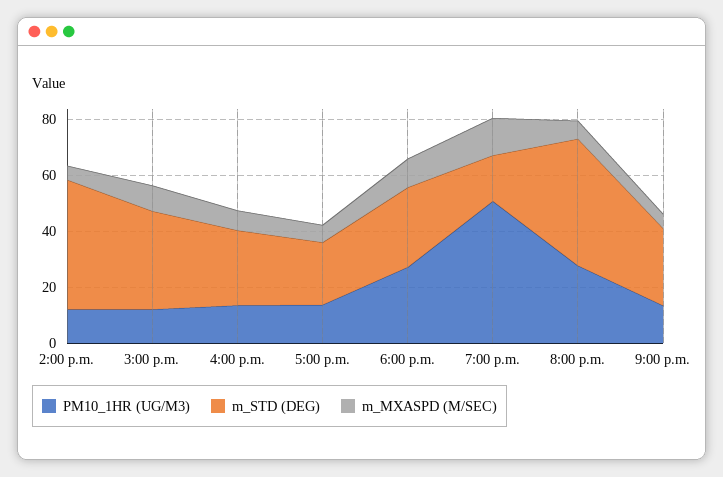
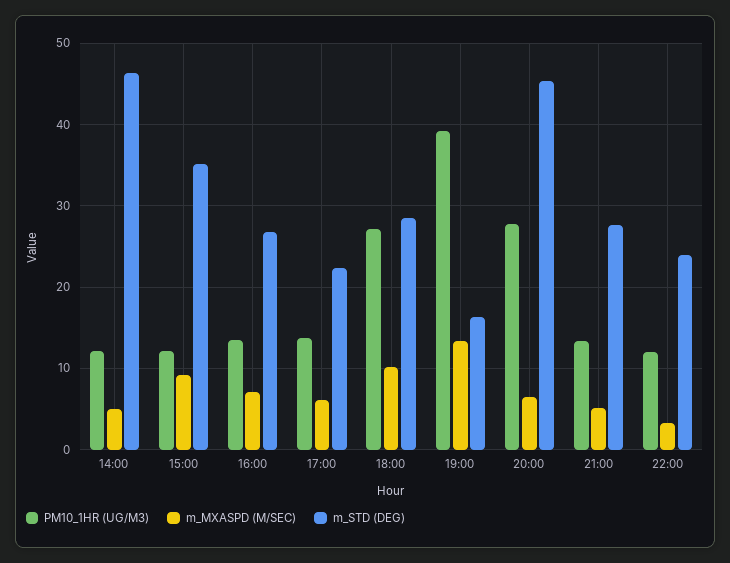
PM10_1HR (UG/M3), 7:00 p.m.: 50 -> 39
PM10_1HR (UG/M3), 22:00: none -> 12
m_MXASPD (M/SEC), 22:00: none -> 3
m_STD (DEG), 22:00: none -> 24

